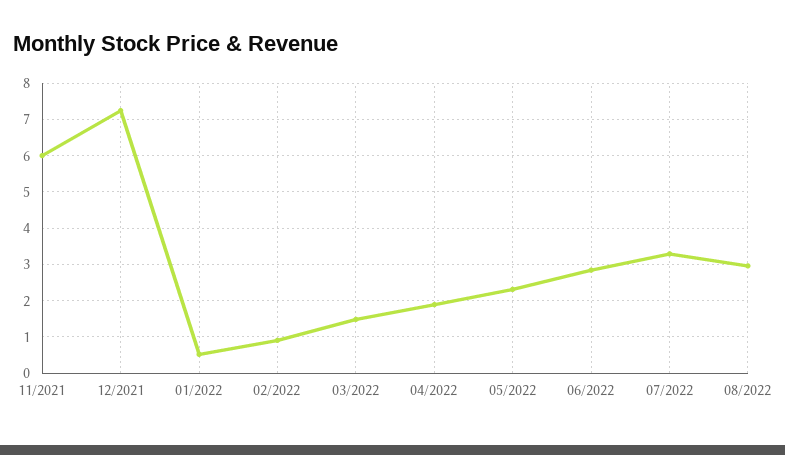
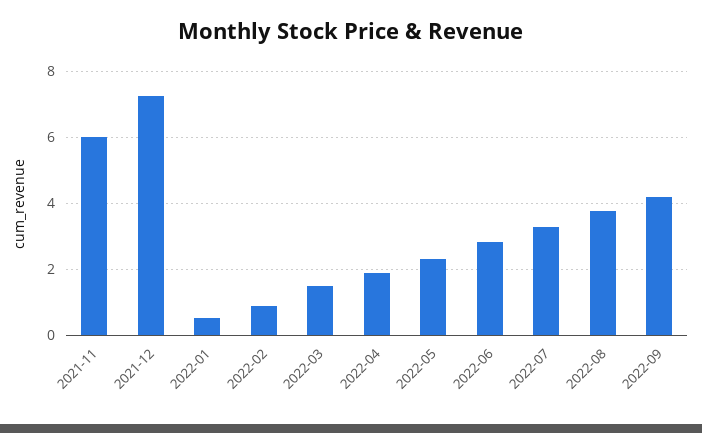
08/2022: 3 -> 3.8
2022-09: none -> 4.2

